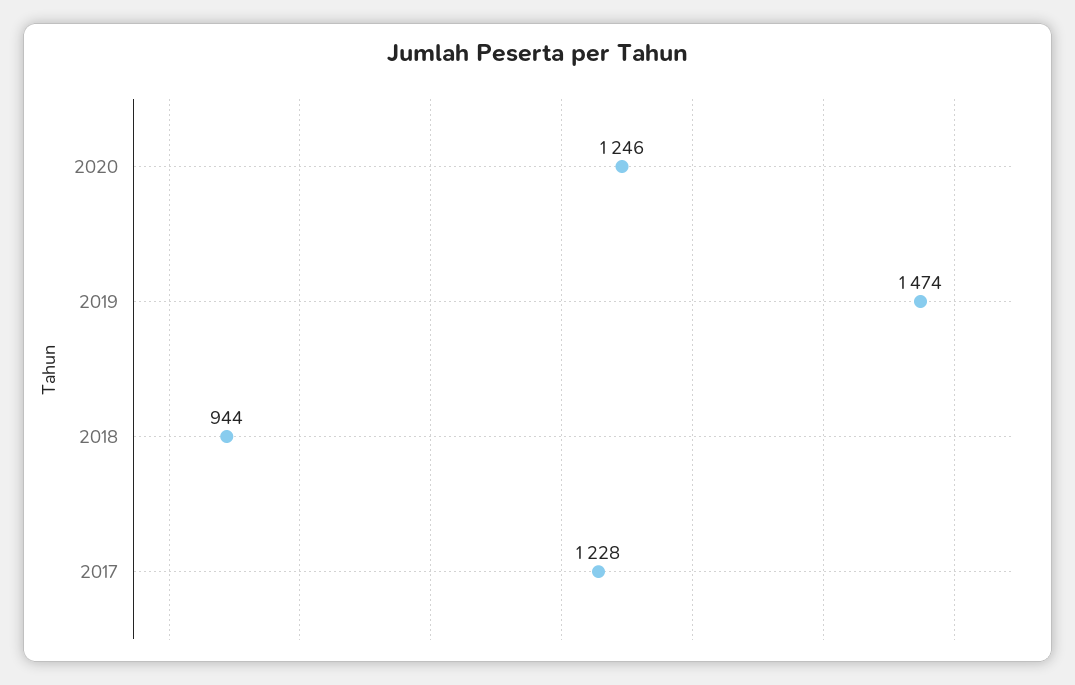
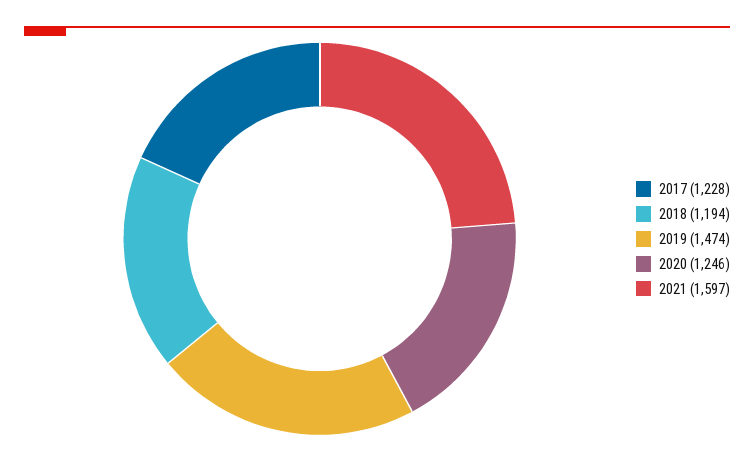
2018: 944 -> 1194
2021: none -> 1597

